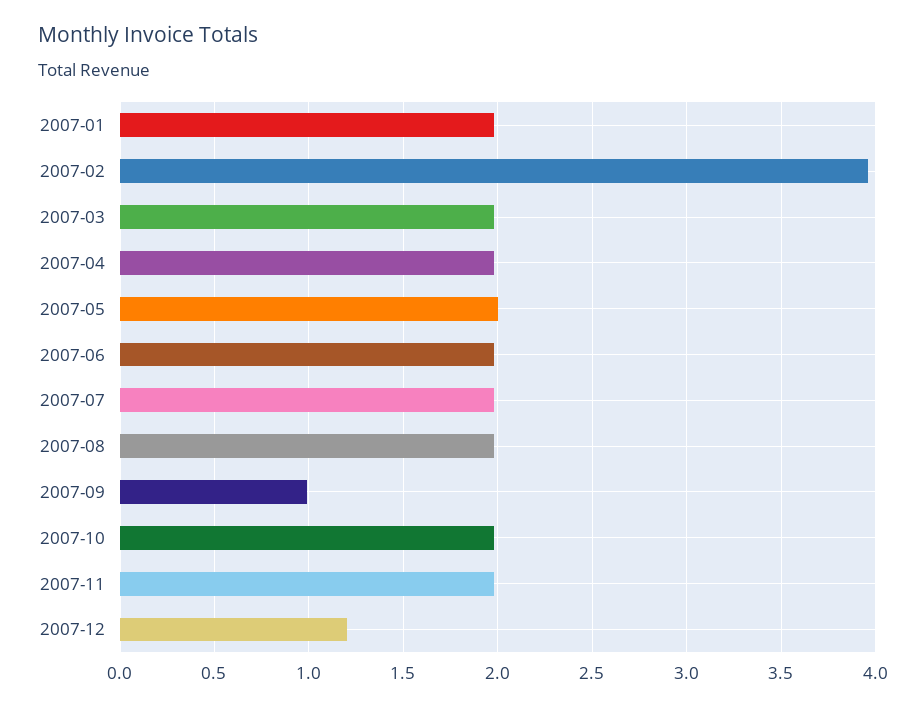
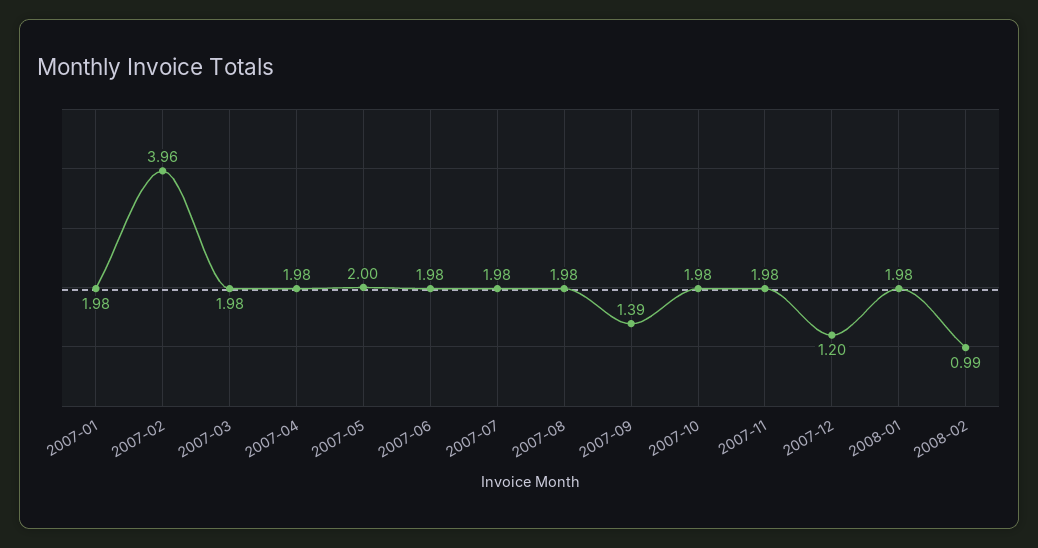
2007-09: 1 -> 1.39
2008-01: none -> 1.98
2008-02: none -> 0.99

